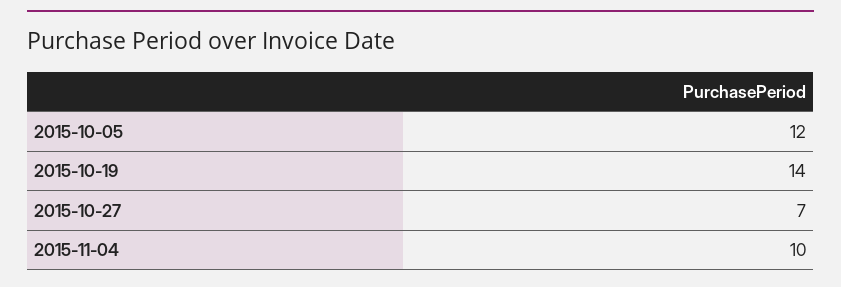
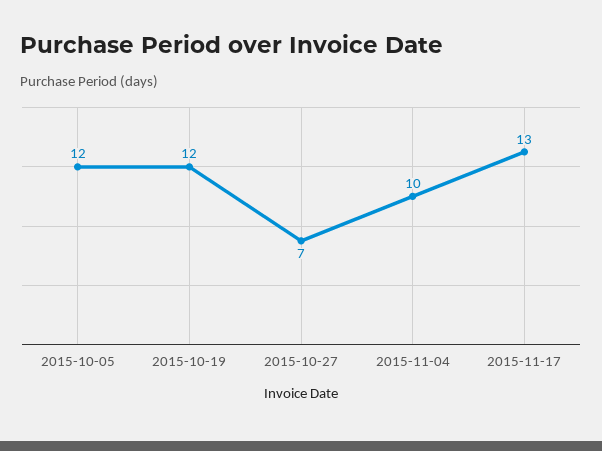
2015-10-19: 14 -> 12
2015-11-17: none -> 13

